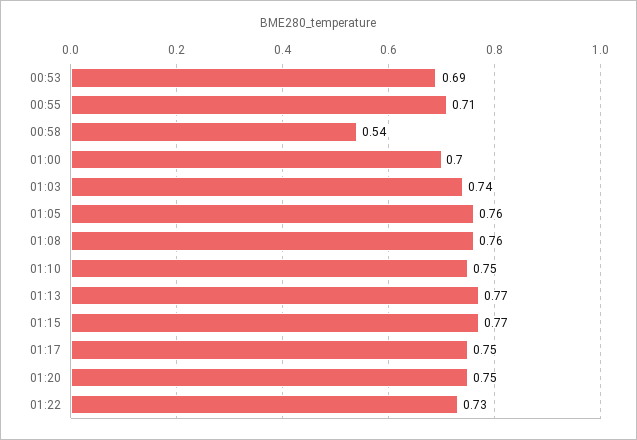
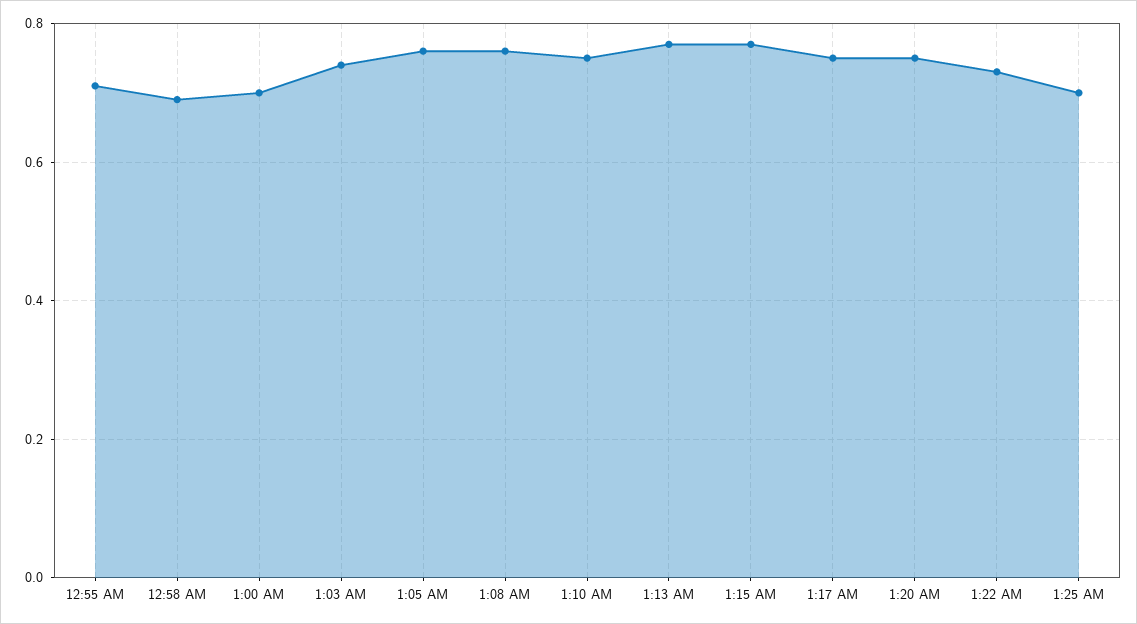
00:53: 0.69 -> none
00:58: 0.54 -> 0.7
1:25 AM: none -> 0.7

